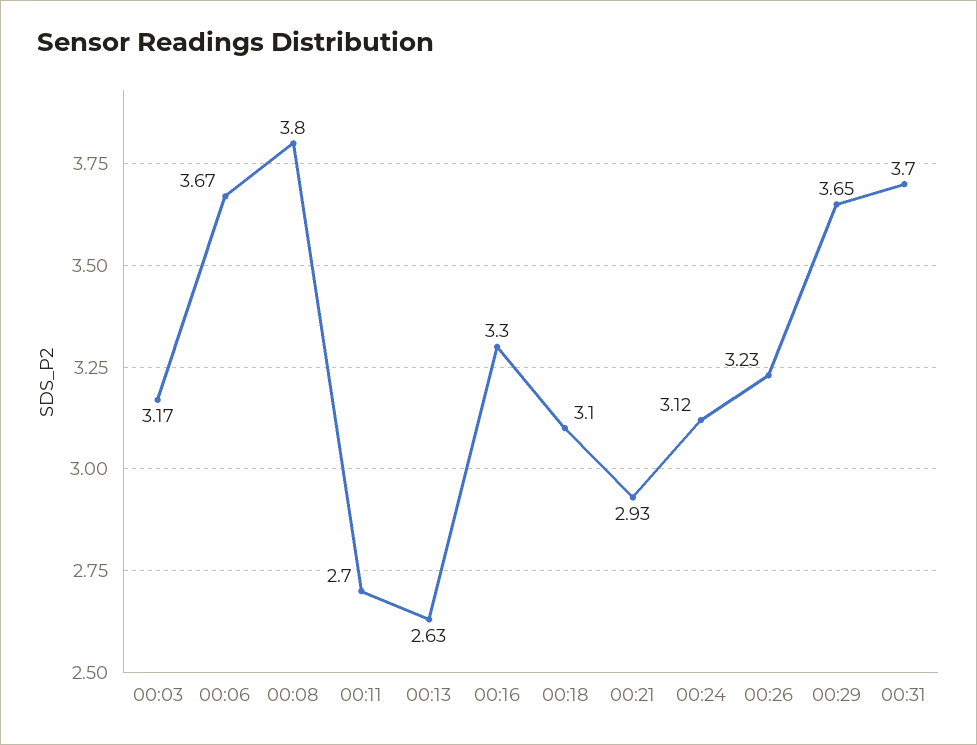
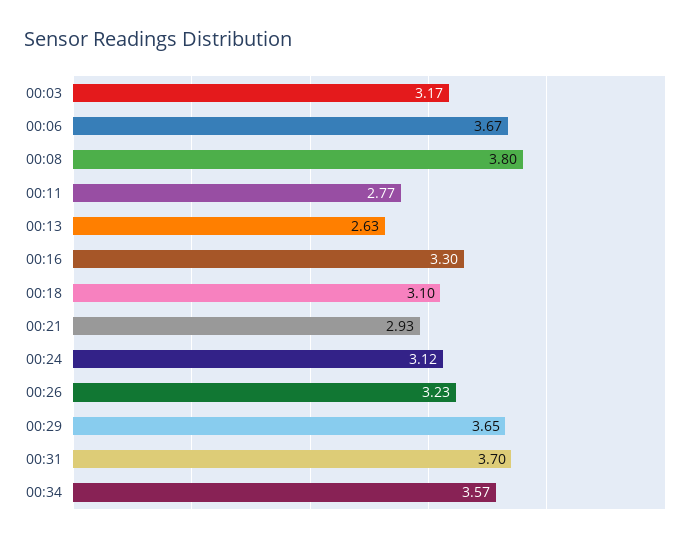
00:11: 2.7 -> 2.77
00:34: none -> 3.57

